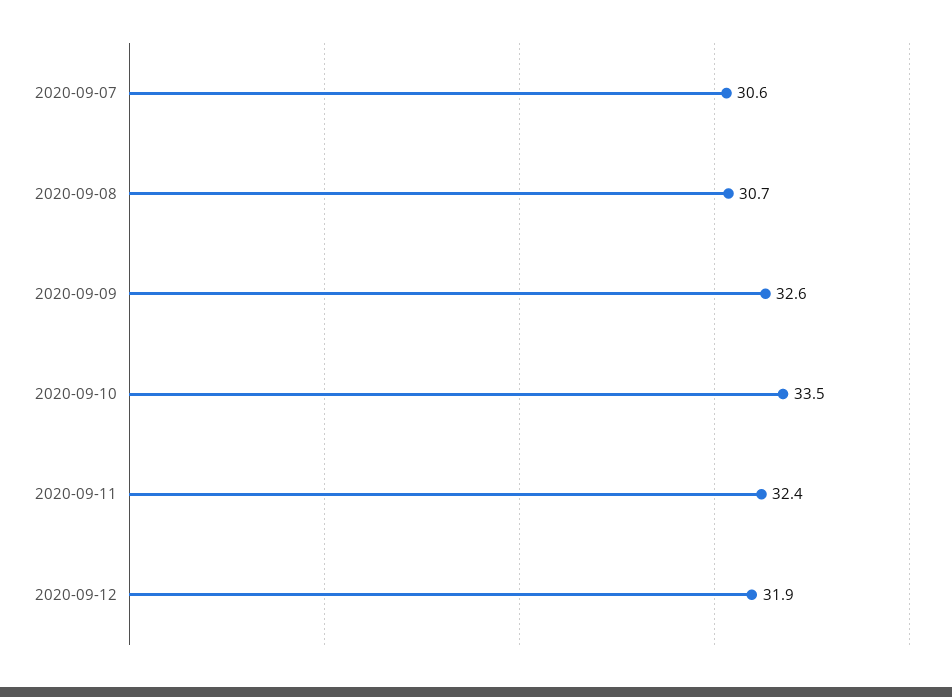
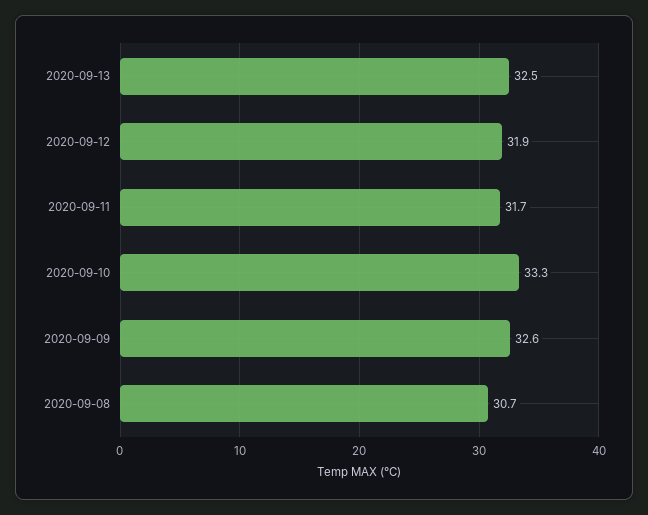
2020-09-07: 30.6 -> none
2020-09-10: 33.5 -> 33.3
2020-09-11: 32.4 -> 31.7
2020-09-13: none -> 32.5

